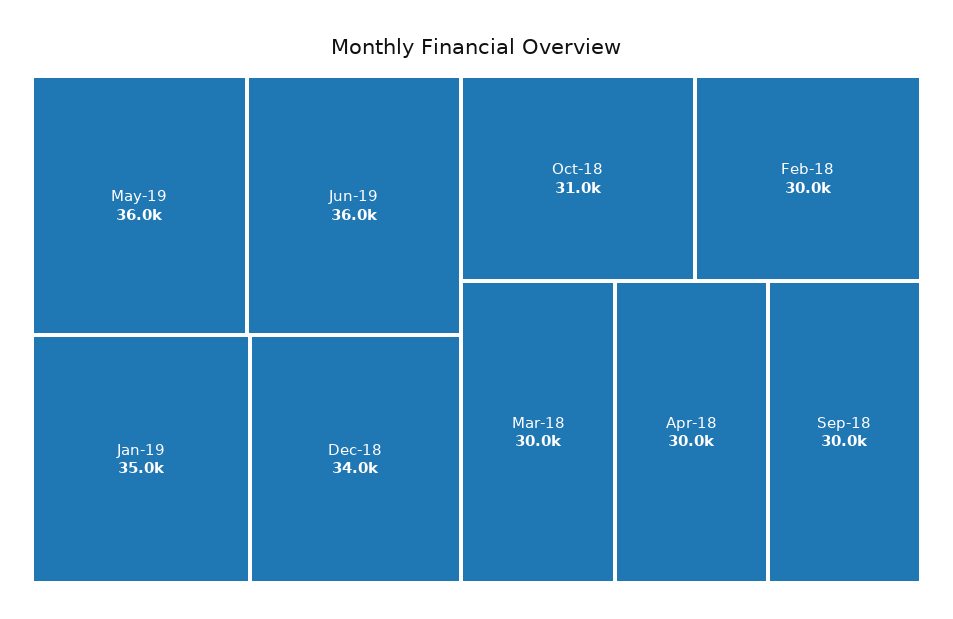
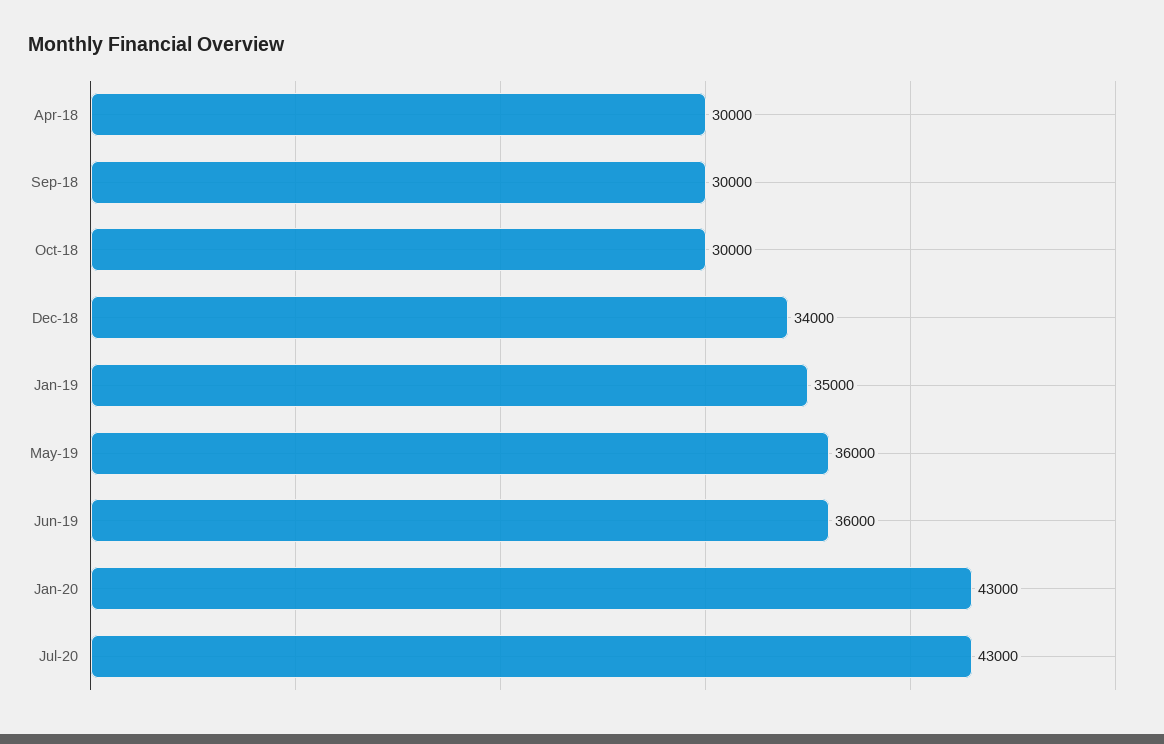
Oct-18: 31000 -> 30000
Feb-18: 30000 -> none
Mar-18: 30000 -> none
Jan-20: none -> 43000
Jul-20: none -> 43000

